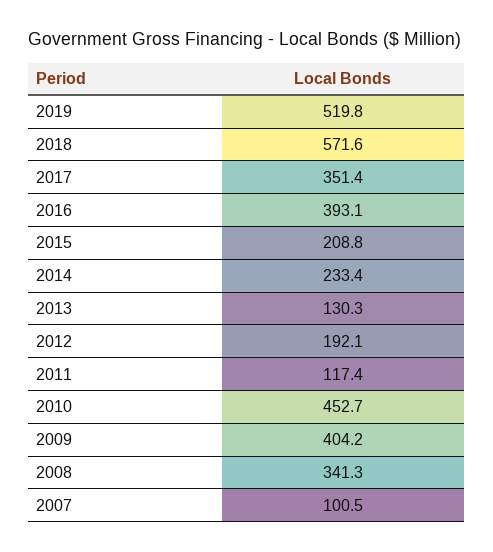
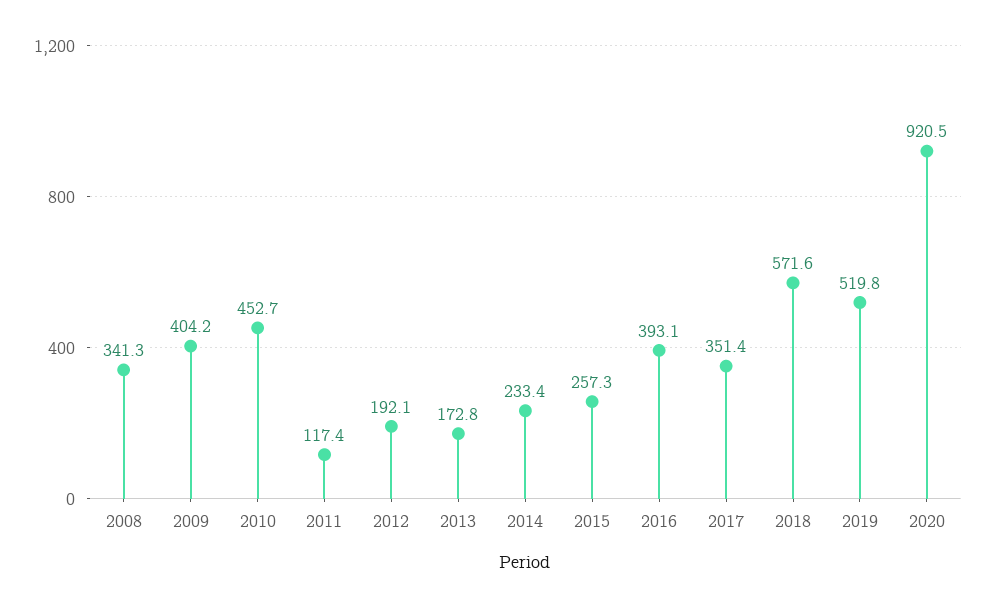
2015: 208.8 -> 257.3
2013: 130.3 -> 172.8
2007: 100.5 -> none
2020: none -> 920.5

